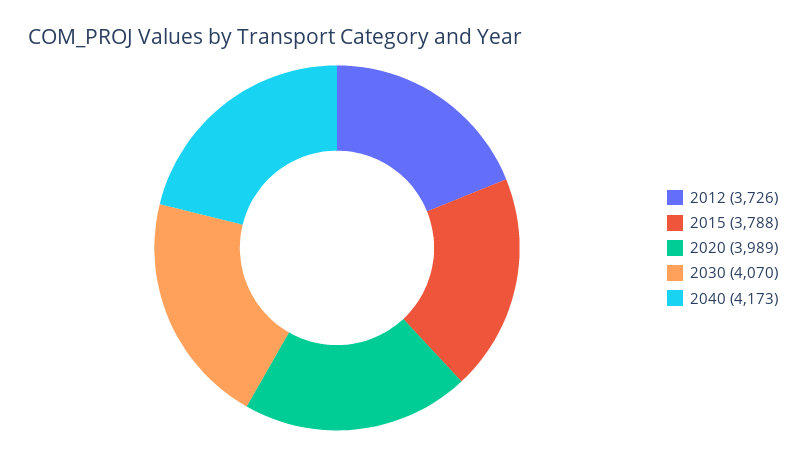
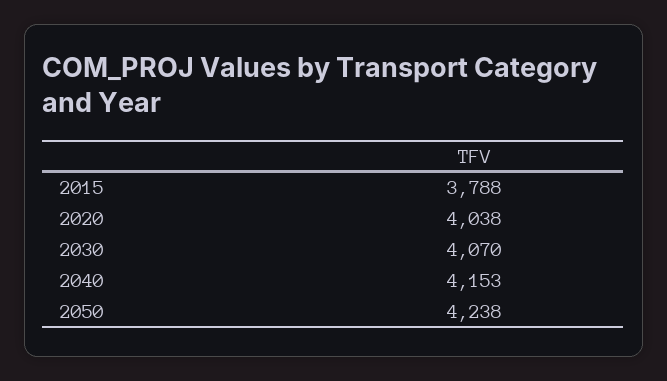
2012: 3726 -> none
2020: 3989 -> 4038
2040: 4173 -> 4153
2050: none -> 4238

